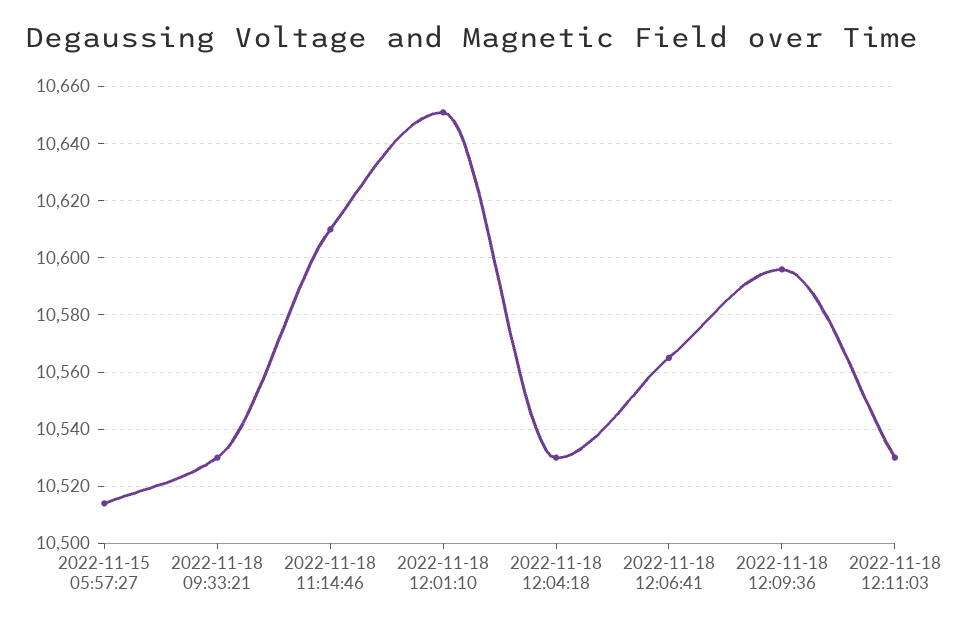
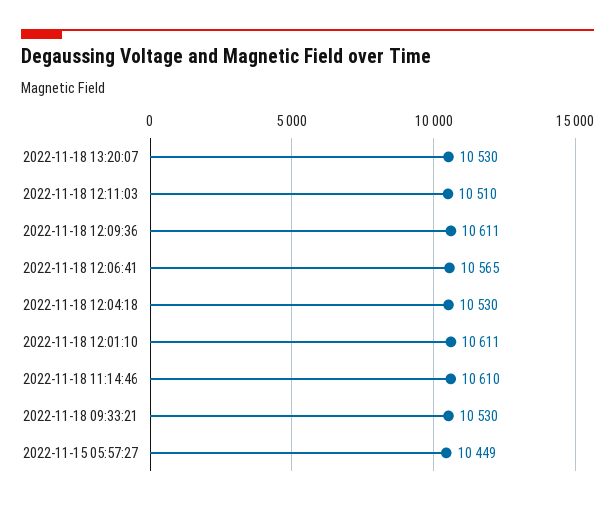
2022-11-15 05:57:27: 10515 -> 10449
2022-11-18 12:01:10: 10650 -> 10611
2022-11-18 12:09:36: 10595 -> 10611
2022-11-18 12:11:03: 10530 -> 10510
2022-11-18 13:20:07: none -> 10530

